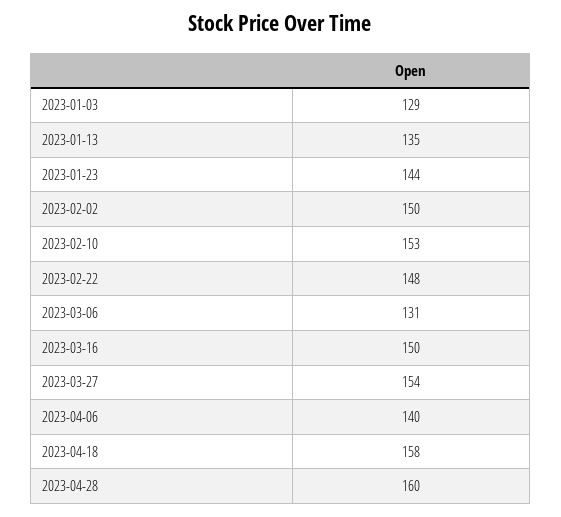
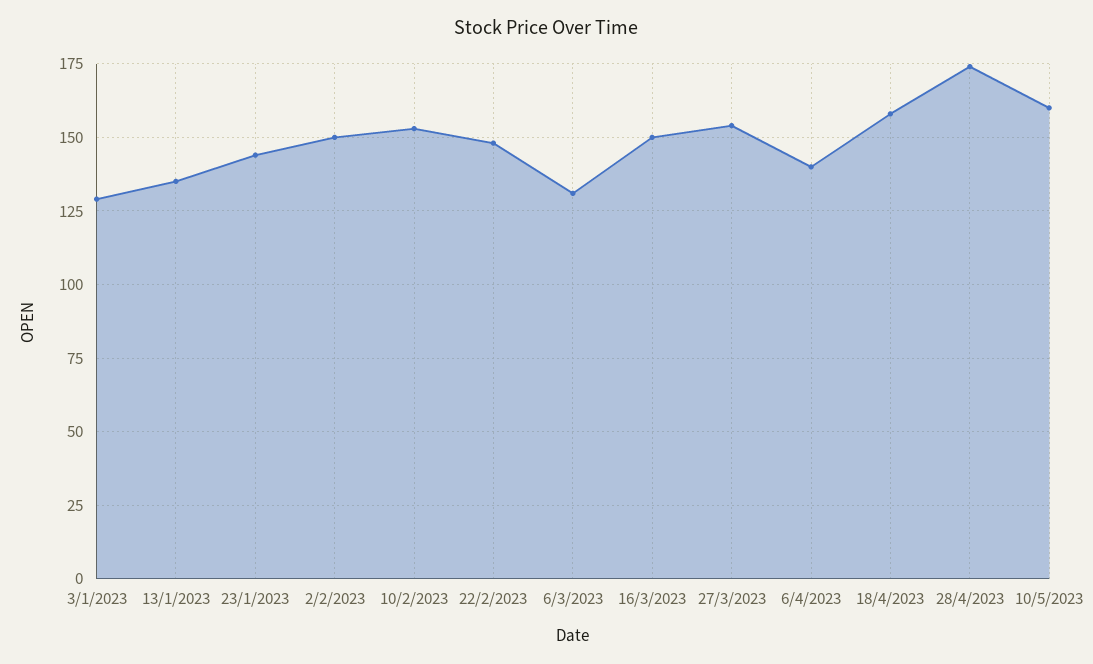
2023-04-28: 160 -> 175
10/5/2023: none -> 160

